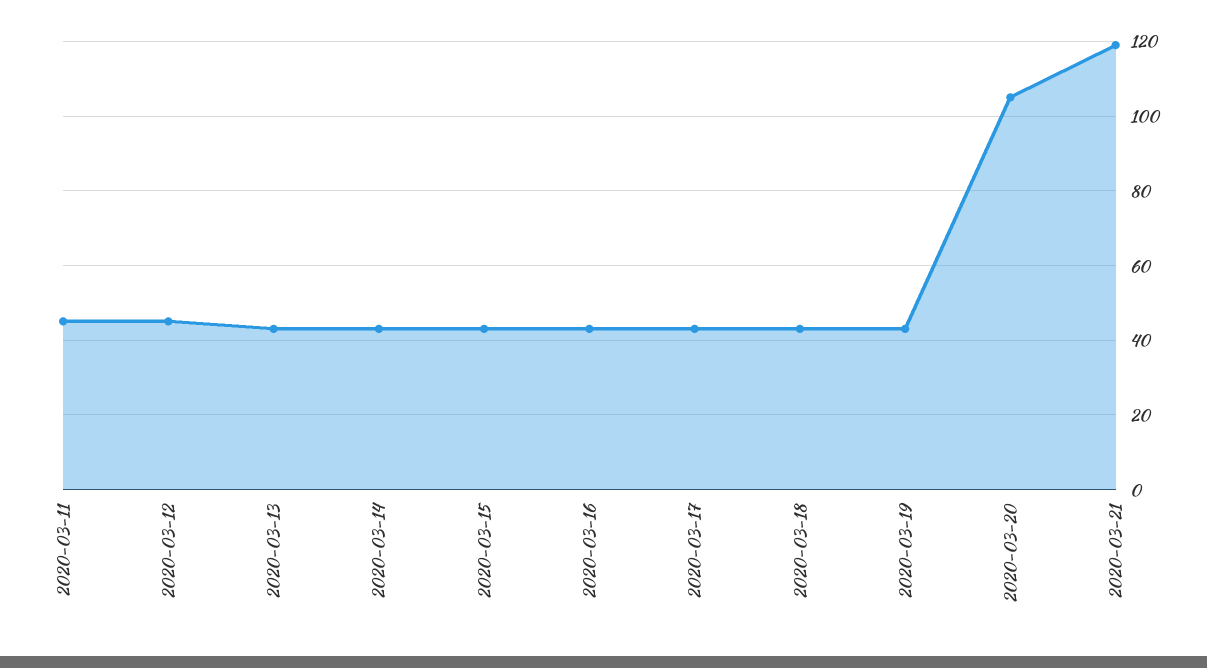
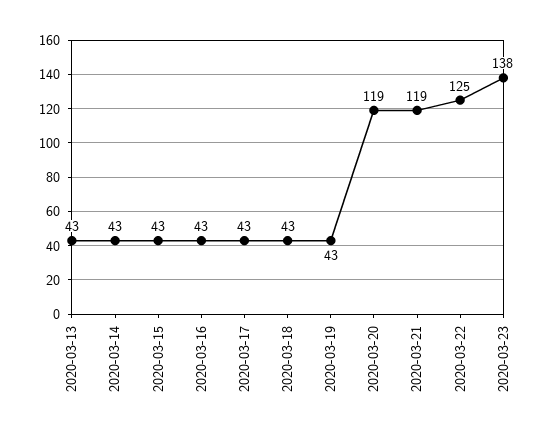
2020-03-11: 45 -> none
2020-03-12: 45 -> none
2020-03-20: 105 -> 119
2020-03-22: none -> 125
2020-03-23: none -> 138

